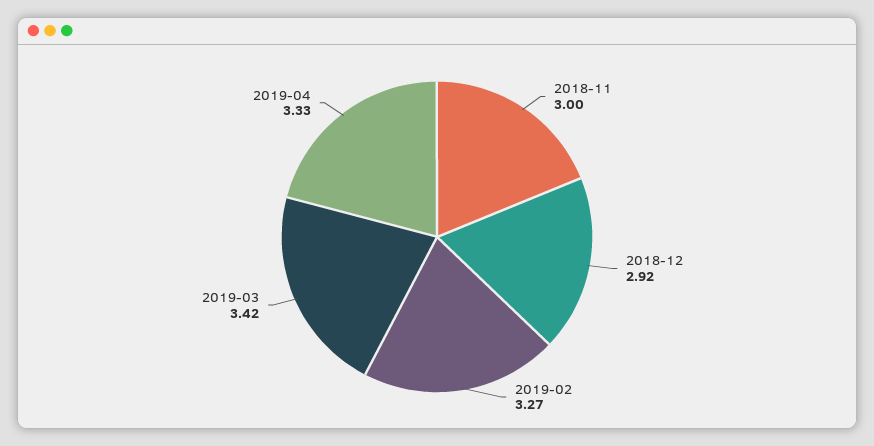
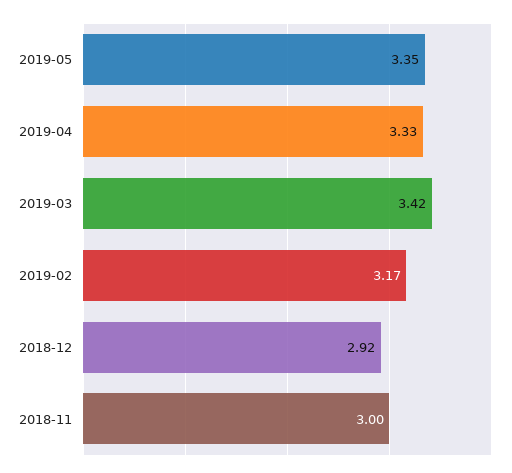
2019-02: 3.27 -> 3.17
2019-05: none -> 3.35

